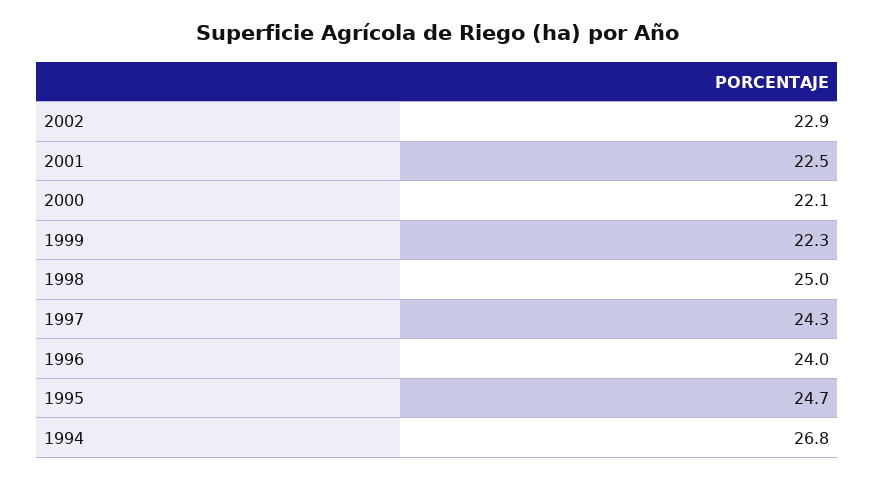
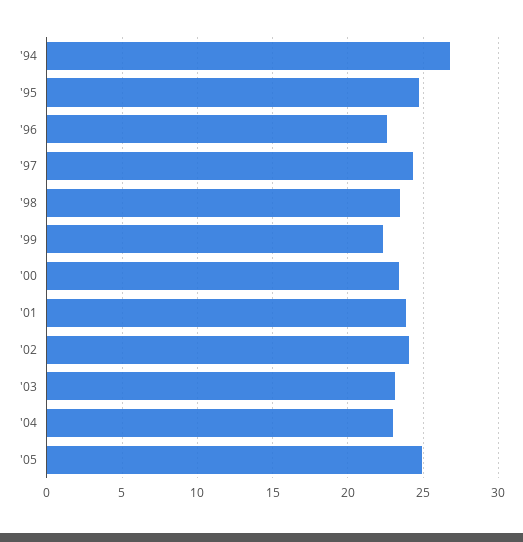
2002: 22.9 -> 24
2001: 22.5 -> 24
2000: 22.1 -> 23.5
1998: 25 -> 23.5
1996: 24 -> 22.5
'03: none -> 23
'04: none -> 23
'05: none -> 25

